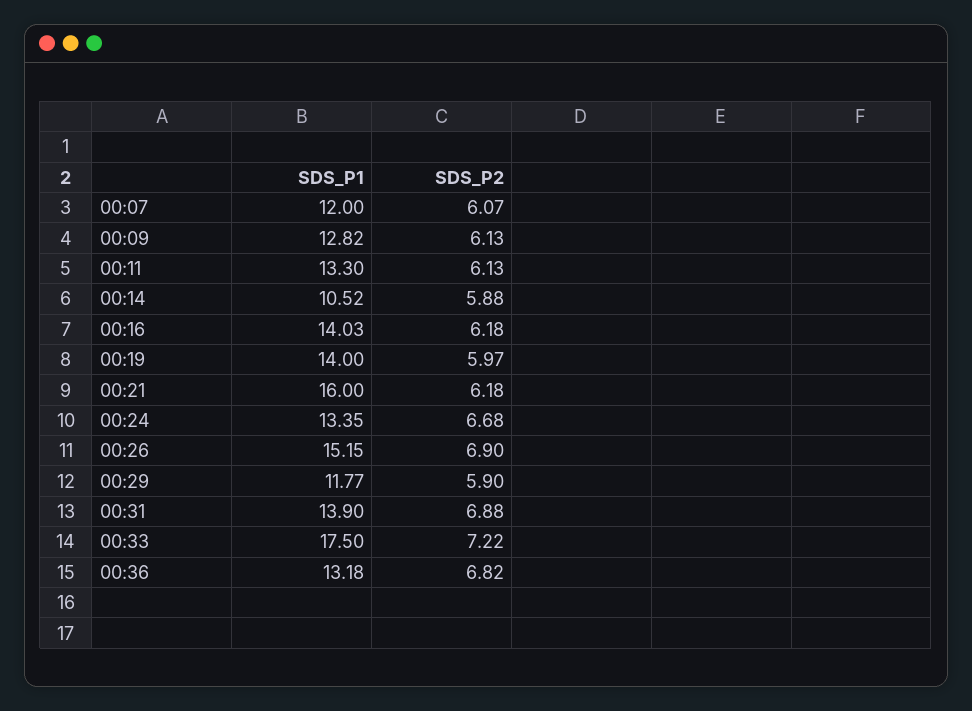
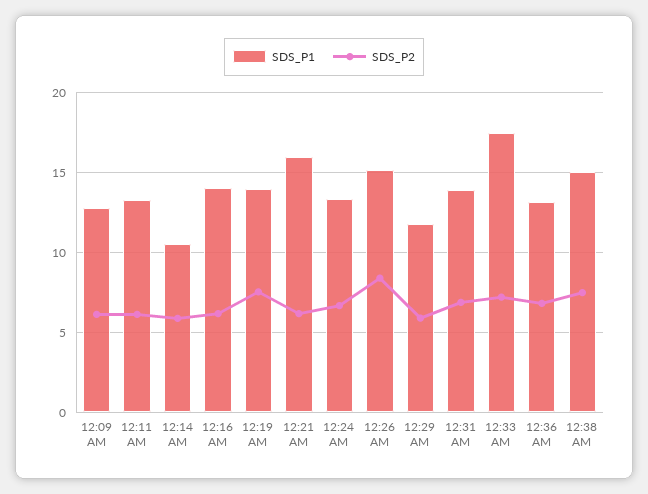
SDS_P1, 00:07: 12 -> none
SDS_P2, 00:07: 6.07 -> none
SDS_P2, 00:19: 5.97 -> 7.5
SDS_P2, 00:26: 6.9 -> 8.5
SDS_P1, 12:38 AM: none -> 15
SDS_P2, 12:38 AM: none -> 7.5

